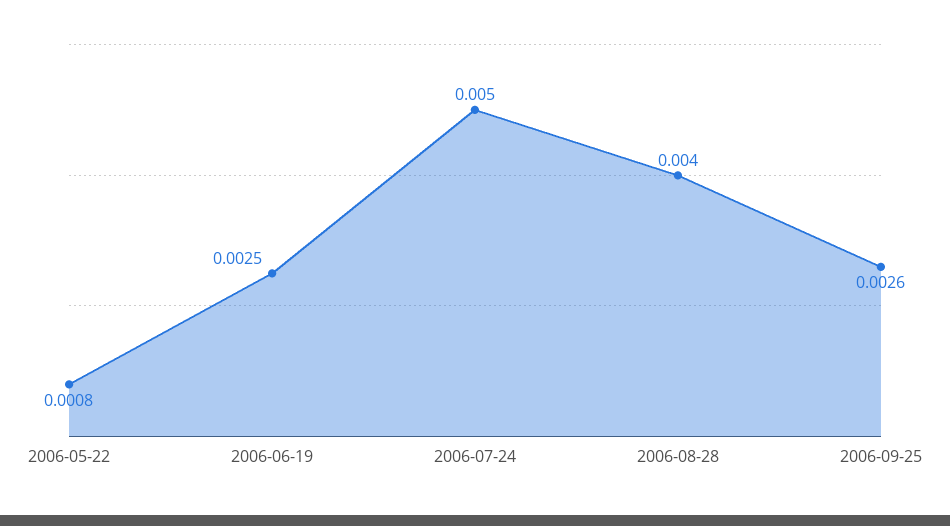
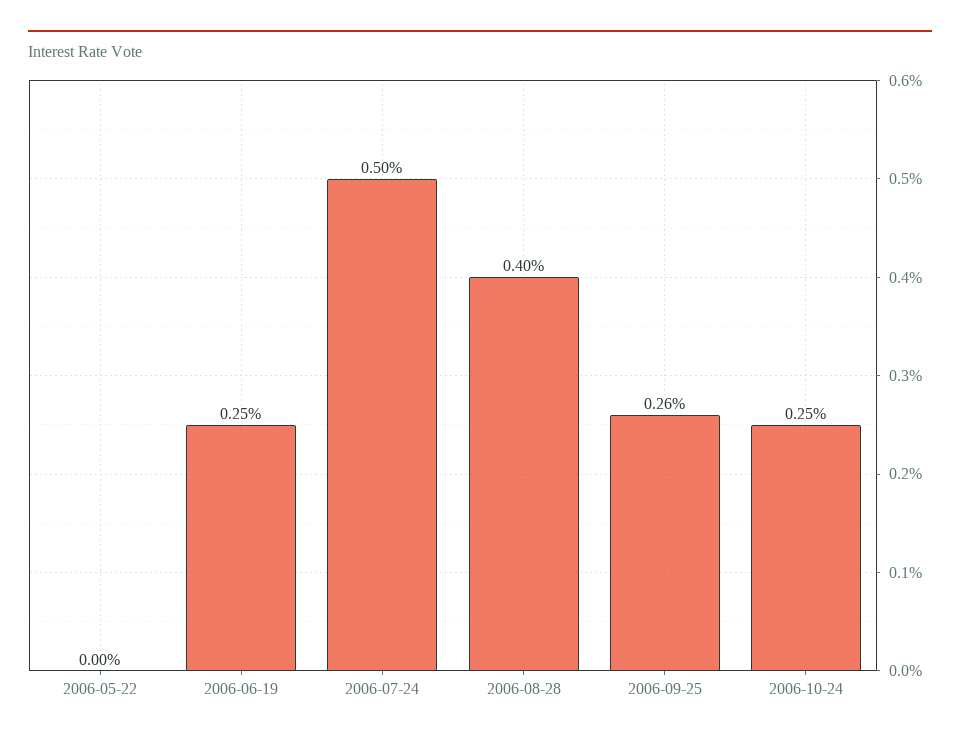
2006-05-22: 0.0008 -> 0
2006-10-24: none -> 0.0025

